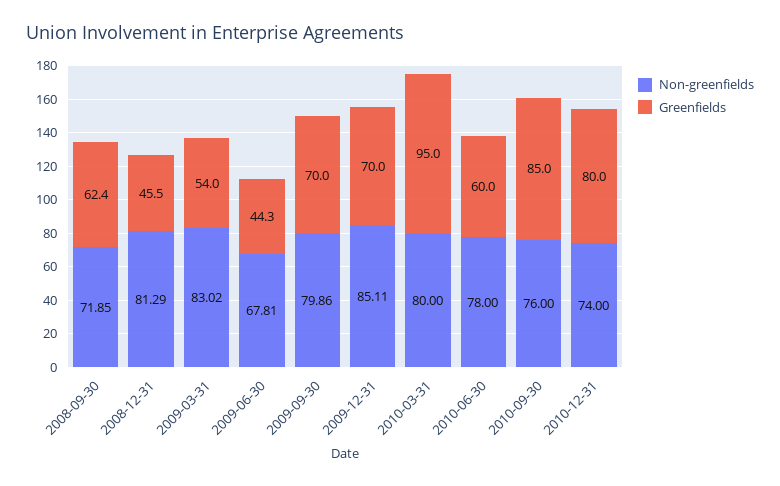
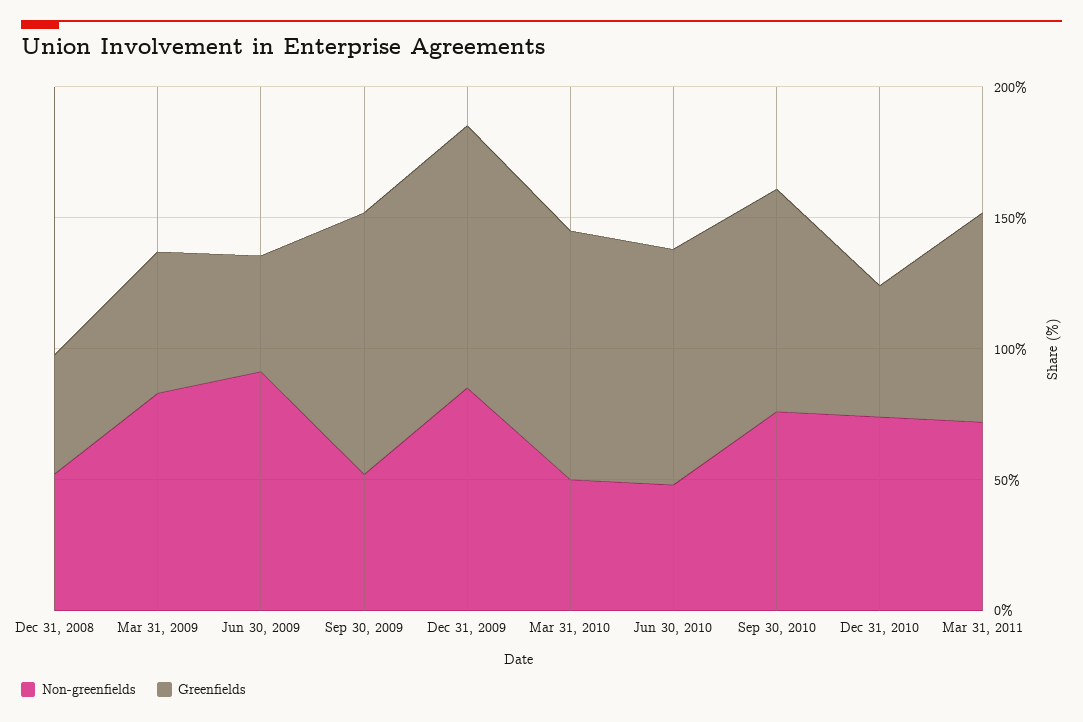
Non-greenfields, 2008-09-30: 71.85 -> none
Greenfields, 2008-09-30: 62.4 -> none
Non-greenfields, 2008-12-31: 81.29 -> 50
Non-greenfields, 2009-06-30: 67.81 -> 90
Non-greenfields, 2009-09-30: 79.86 -> 50
Greenfields, 2009-09-30: 70 -> 100
Greenfields, 2009-12-31: 70 -> 100
Non-greenfields, 2010-03-31: 80 -> 50
Non-greenfields, 2010-06-30: 78 -> 50
Greenfields, 2010-06-30: 60 -> 90
Greenfields, 2010-12-31: 80 -> 50
Non-greenfields, Mar 31, 2011: none -> 70
Greenfields, Mar 31, 2011: none -> 80

